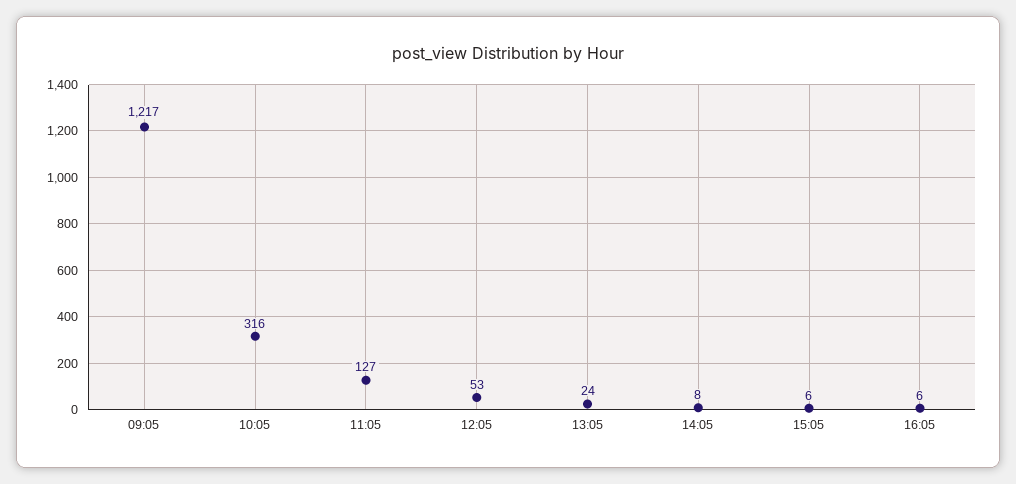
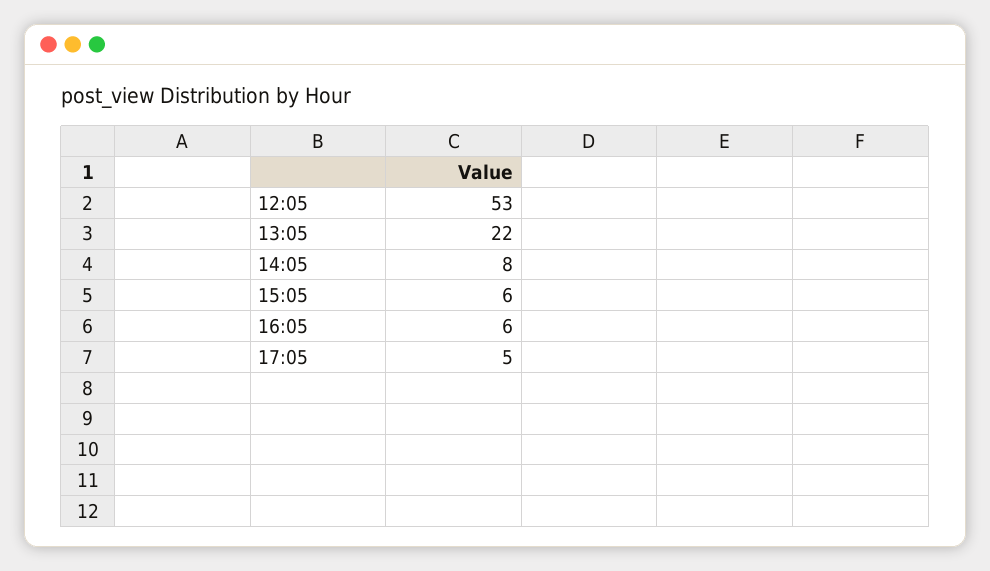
09:05: 1217 -> none
10:05: 316 -> none
11:05: 127 -> none
13:05: 24 -> 22
17:05: none -> 5

